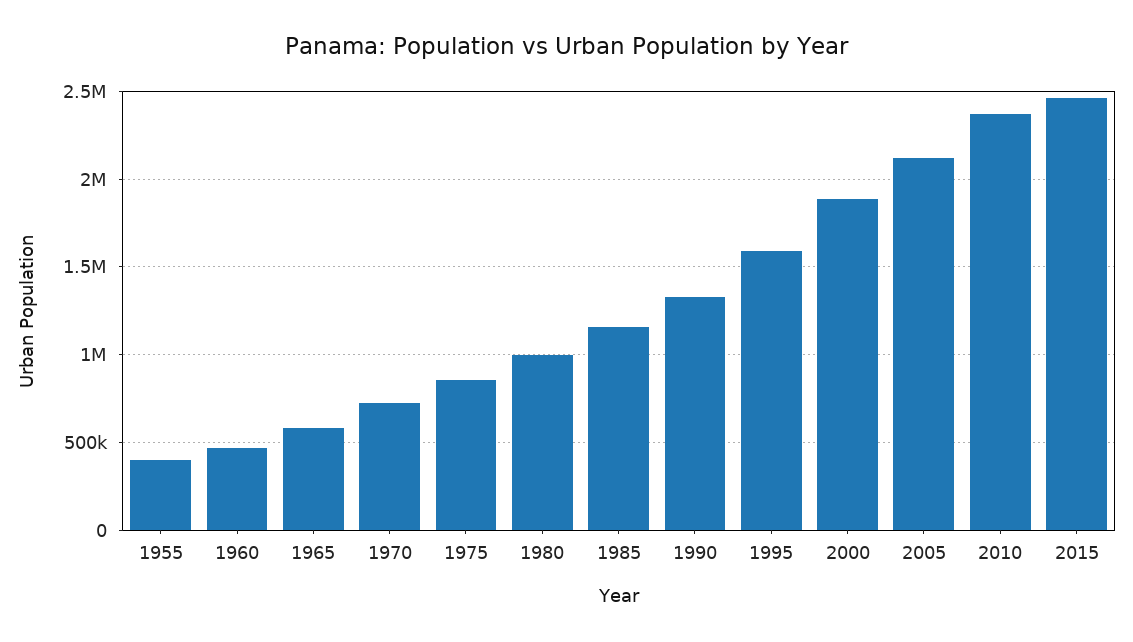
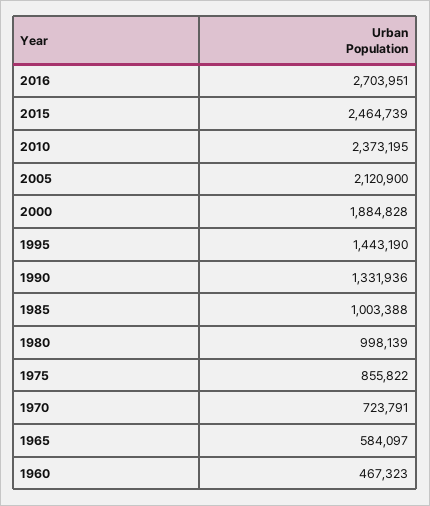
1955: 400000 -> none
1985: 1150000 -> 1003388
1995: 1600000 -> 1443190
2016: none -> 2703951

